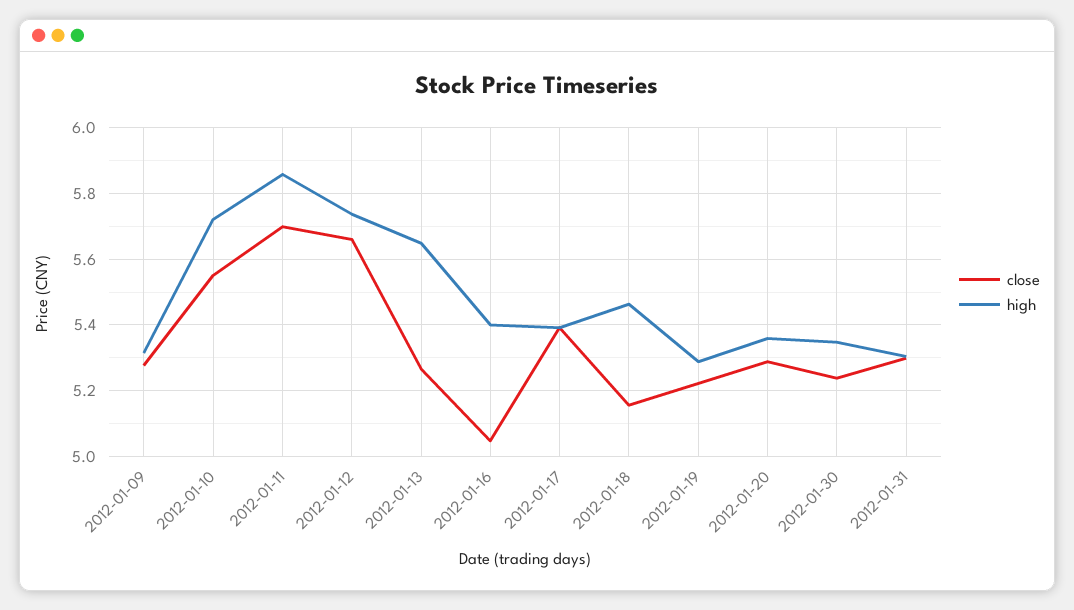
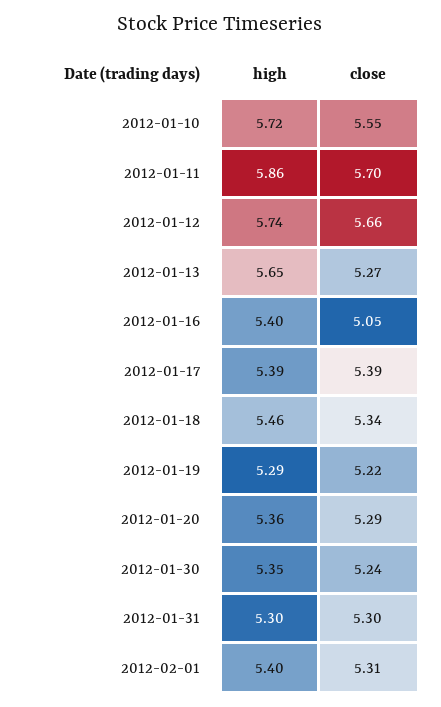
close, 2012-01-09: 5.28 -> none
high, 2012-01-09: 5.32 -> none
close, 2012-01-18: 5.16 -> 5.34
high, 2012-02-01: none -> 5.4
close, 2012-02-01: none -> 5.31

